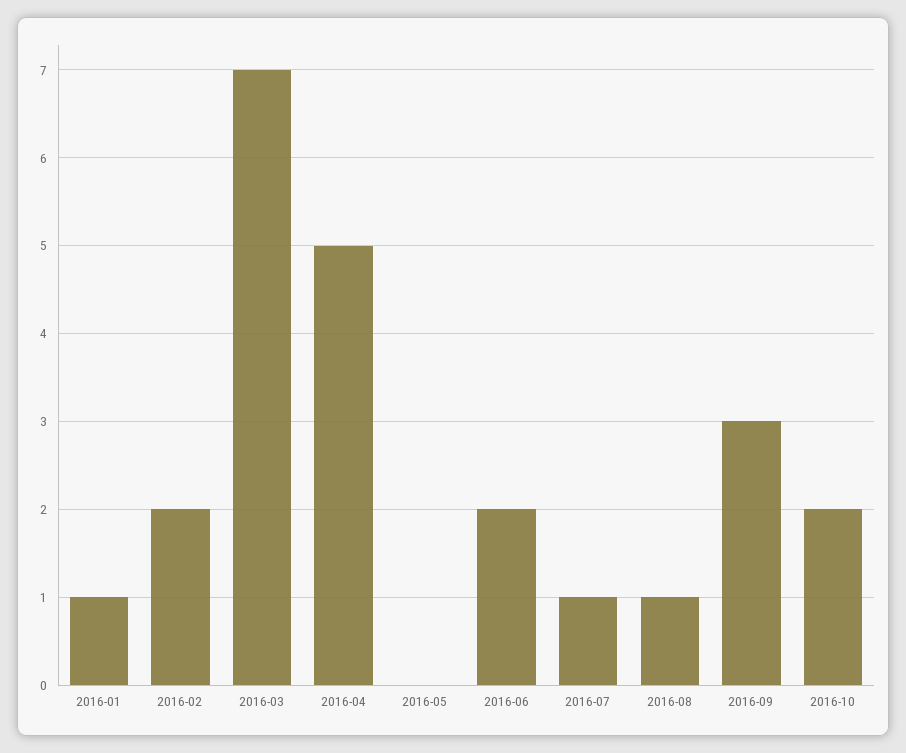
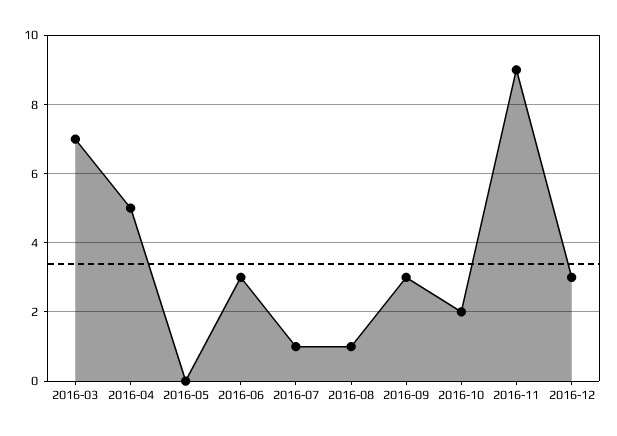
2016-01: 1 -> none
2016-02: 2 -> none
2016-06: 2 -> 3
2016-11: none -> 9
2016-12: none -> 3

